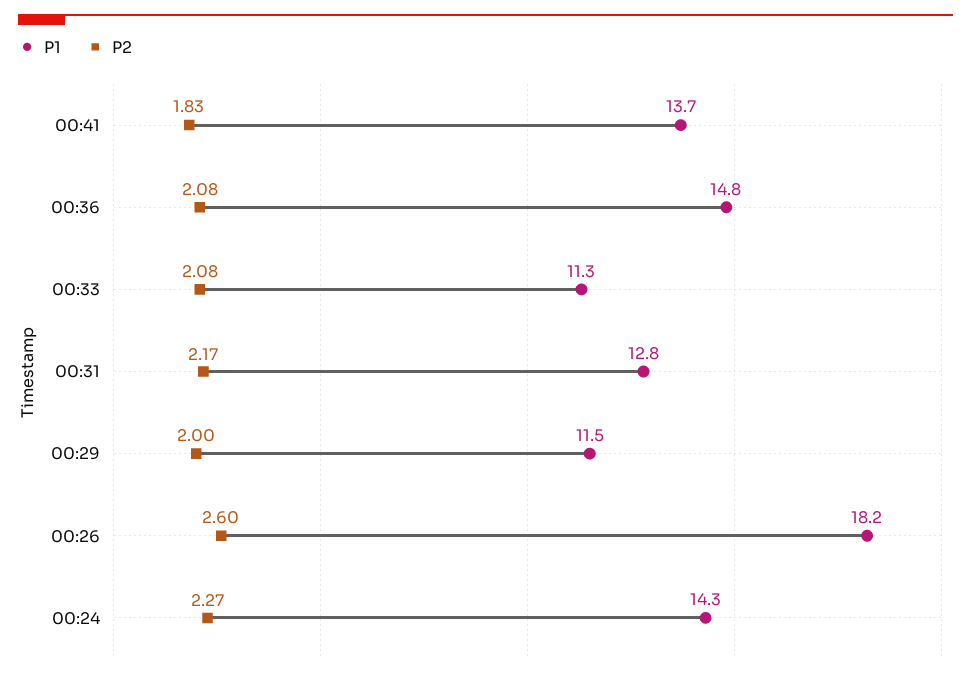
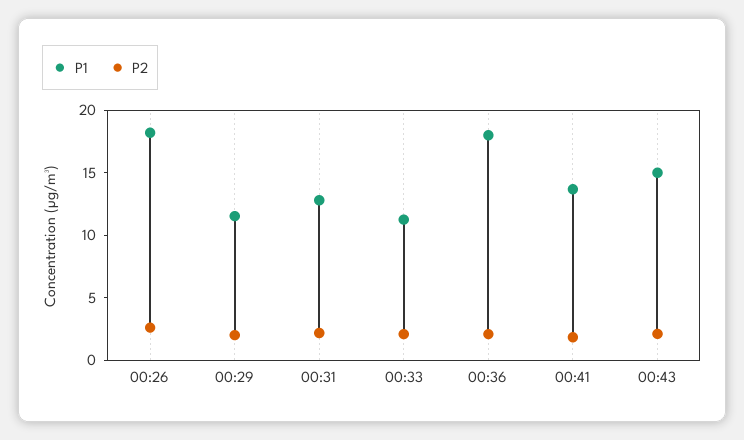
P1, 00:36: 14.8 -> 18
P1, 00:24: 14.3 -> none
P2, 00:24: 2.27 -> none
P1, 00:43: none -> 15
P2, 00:43: none -> 2

